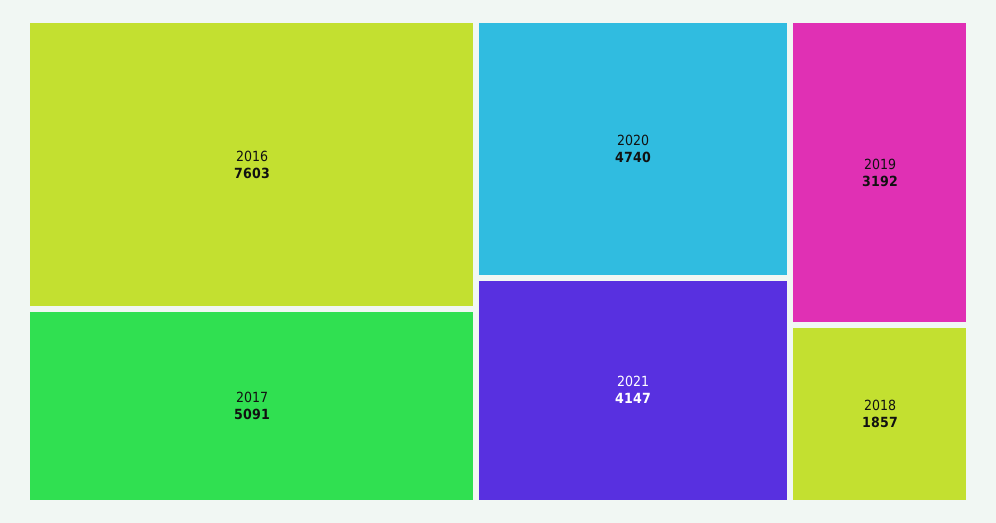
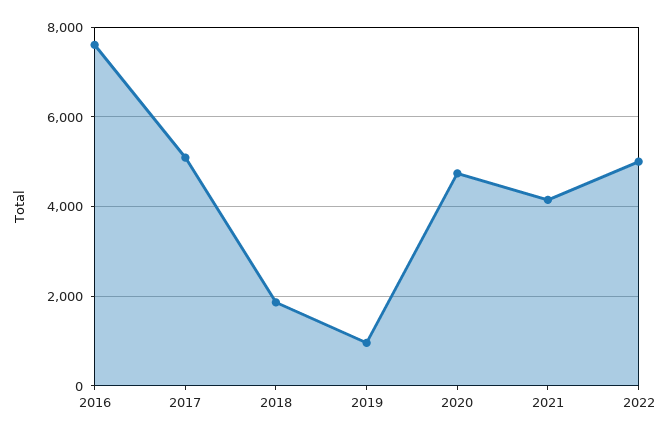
2019: 3192 -> 1000
2022: none -> 5000

